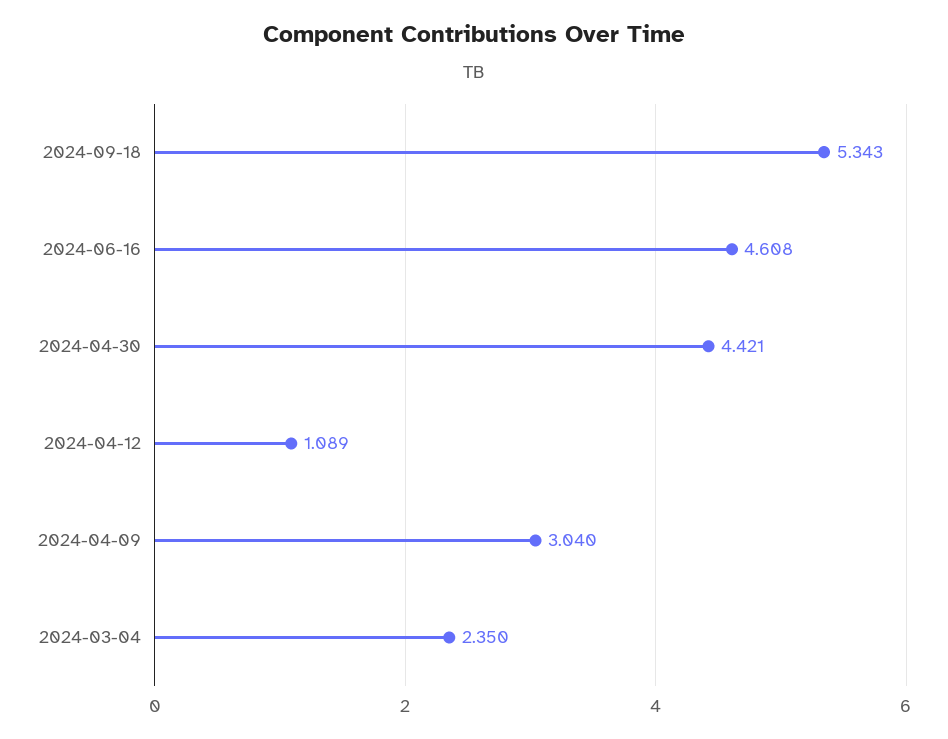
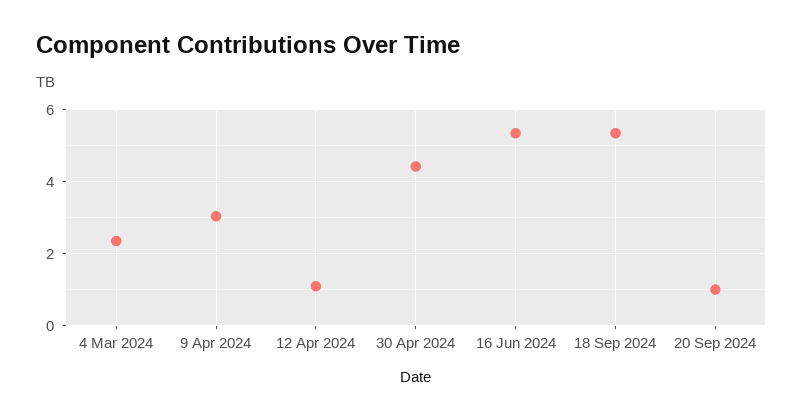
2024-06-16: 4.608 -> 5.4
20 Sep 2024: none -> 1

